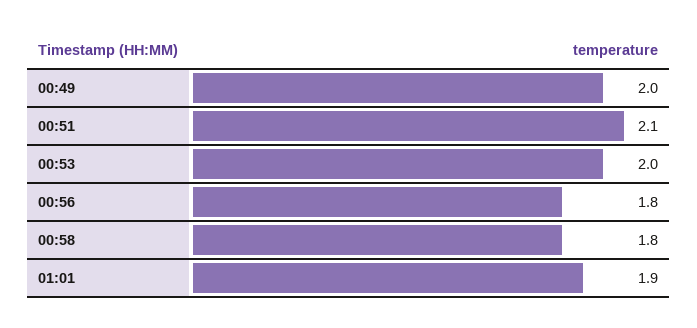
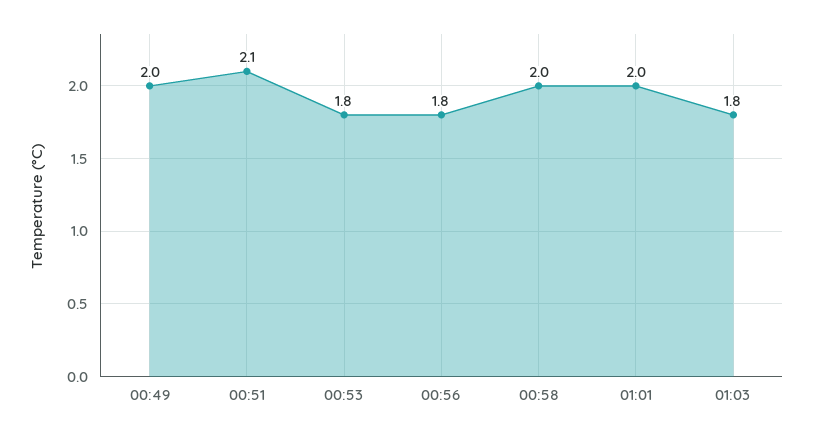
00:53: 2 -> 1.8
00:58: 1.8 -> 2
01:01: 1.9 -> 2
01:03: none -> 1.8

